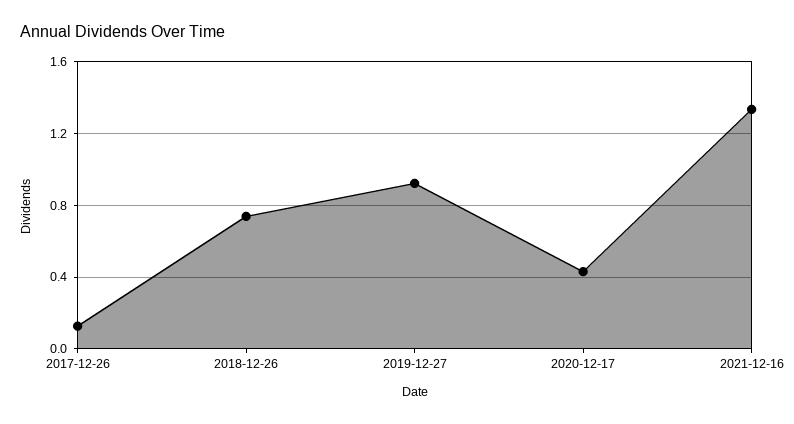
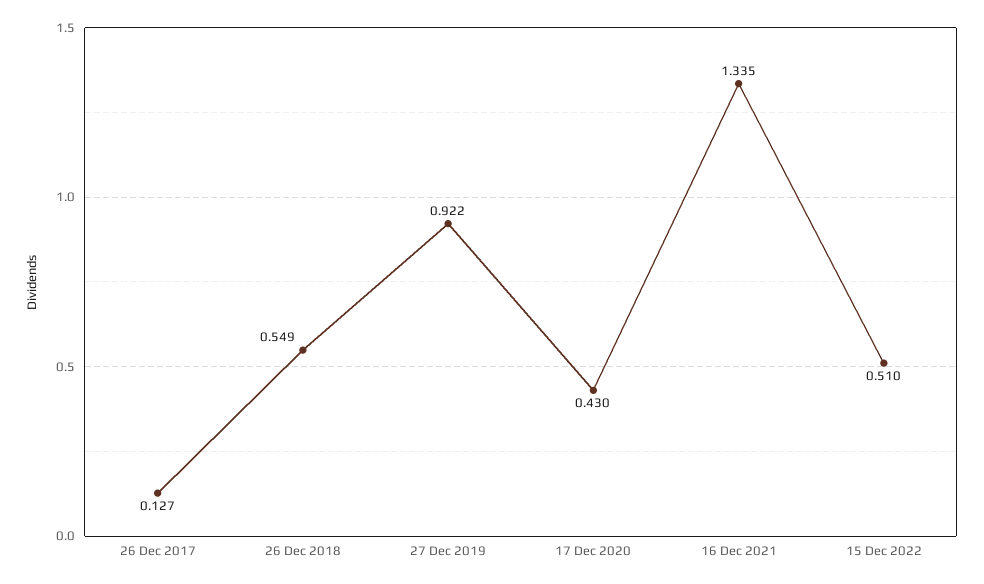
2018-12-26: 0.75 -> 0.549
15 Dec 2022: none -> 0.51

